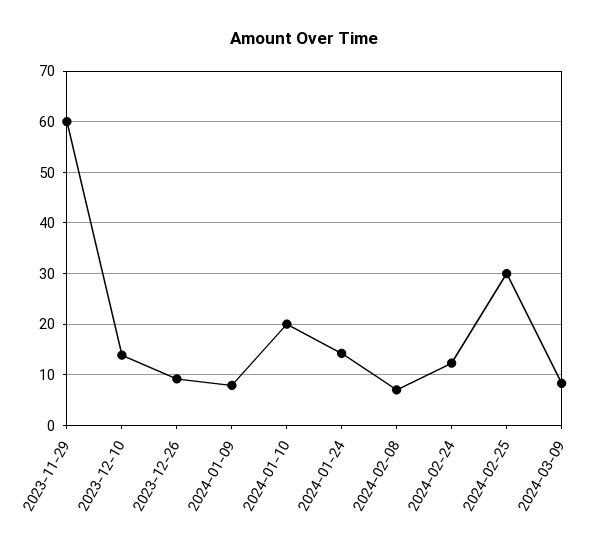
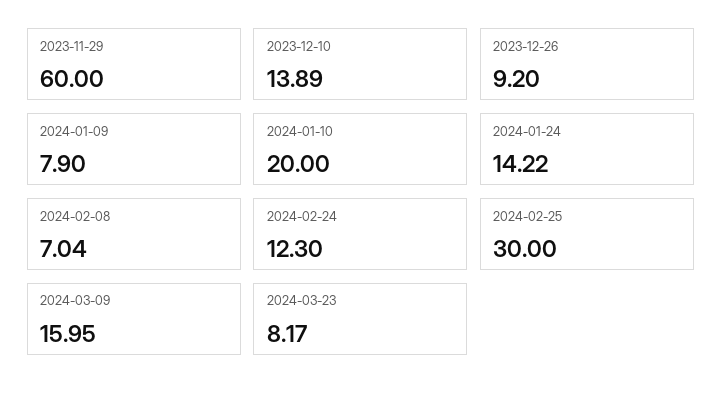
2024-03-09: 8 -> 15.95
2024-03-23: none -> 8.17

